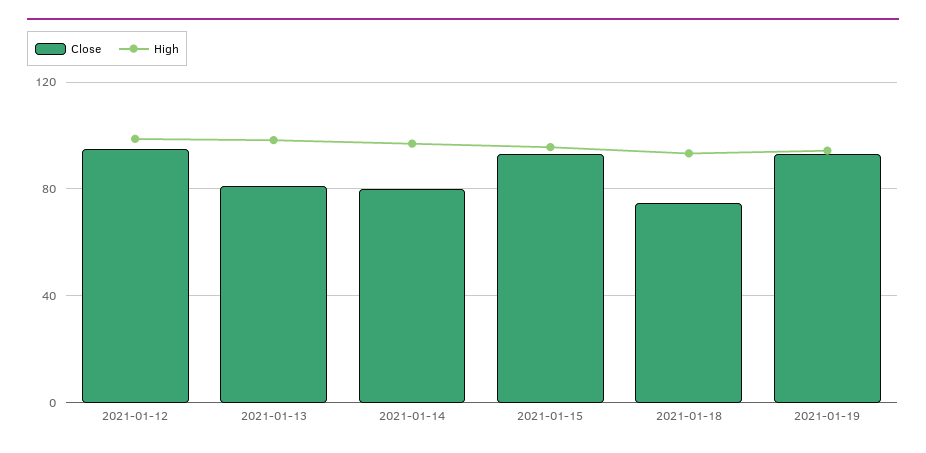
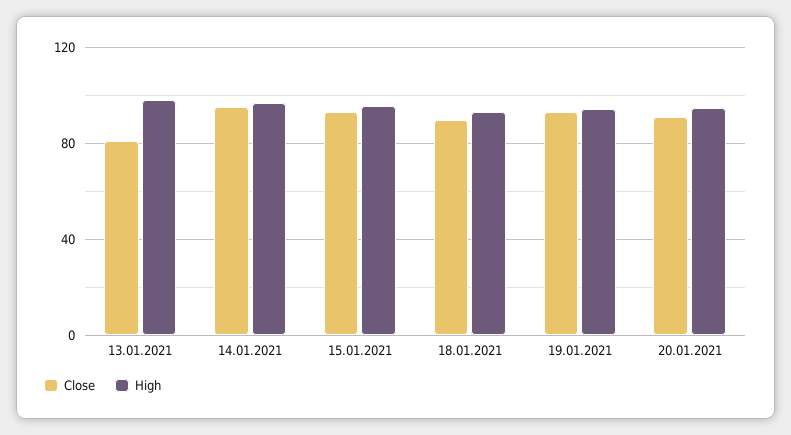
Close, 2021-01-12: 95 -> none
High, 2021-01-12: 100 -> none
Close, 2021-01-14: 80 -> 95
Close, 2021-01-18: 75 -> 90
Close, 20.01.2021: none -> 90
High, 20.01.2021: none -> 95

